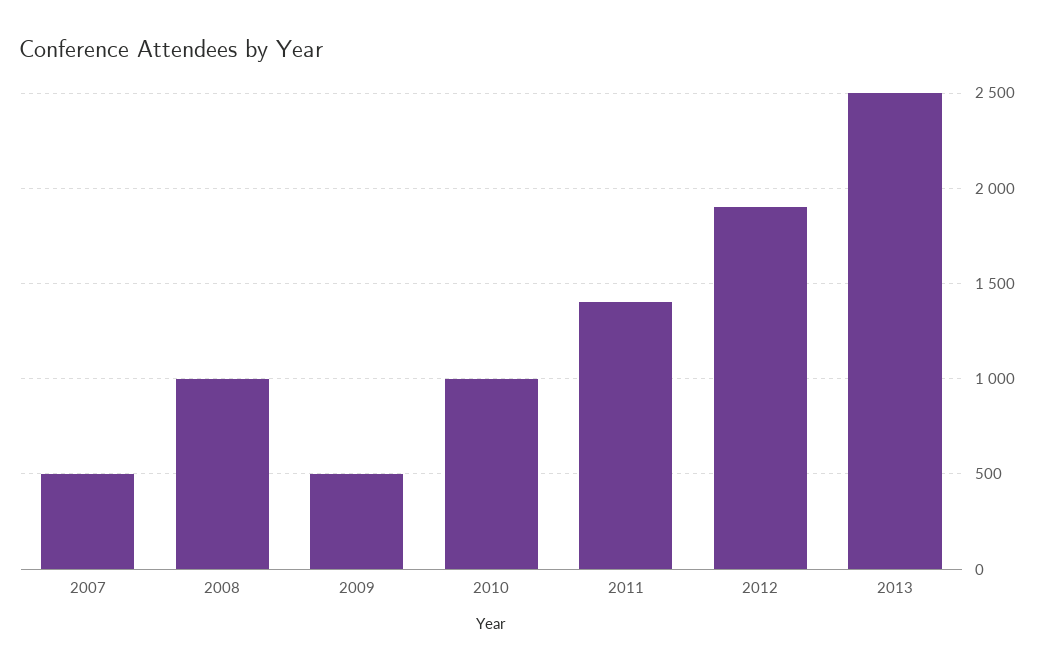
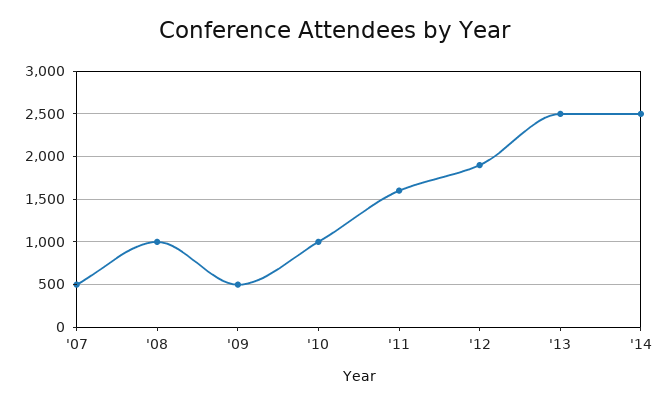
2011: 1400 -> 1600
'14: none -> 2500

